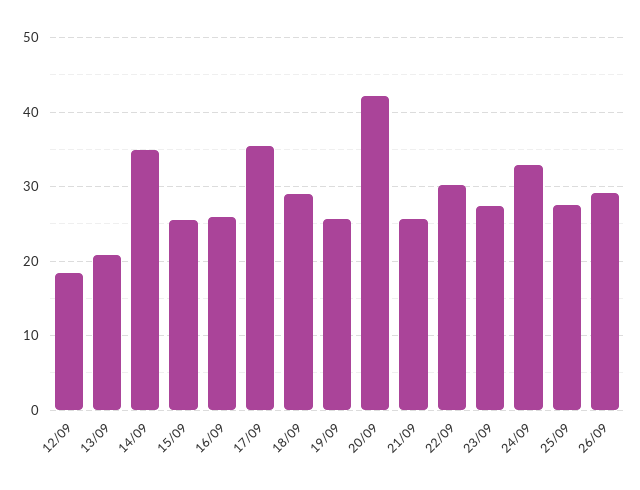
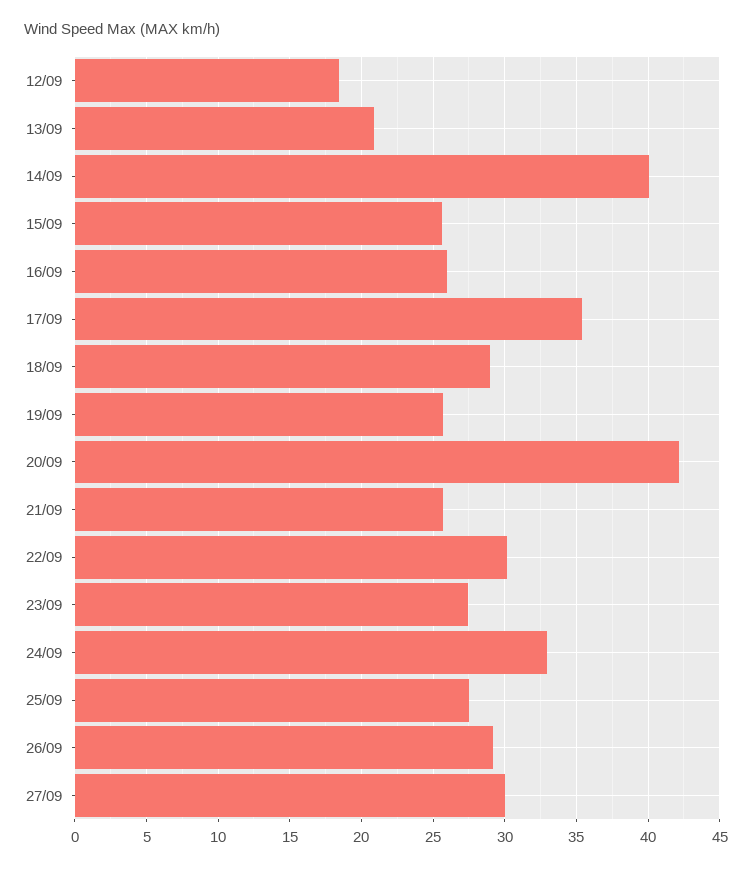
14/09: 35 -> 40
27/09: none -> 30

